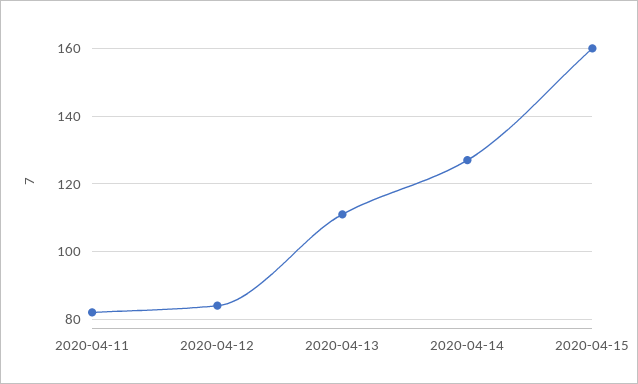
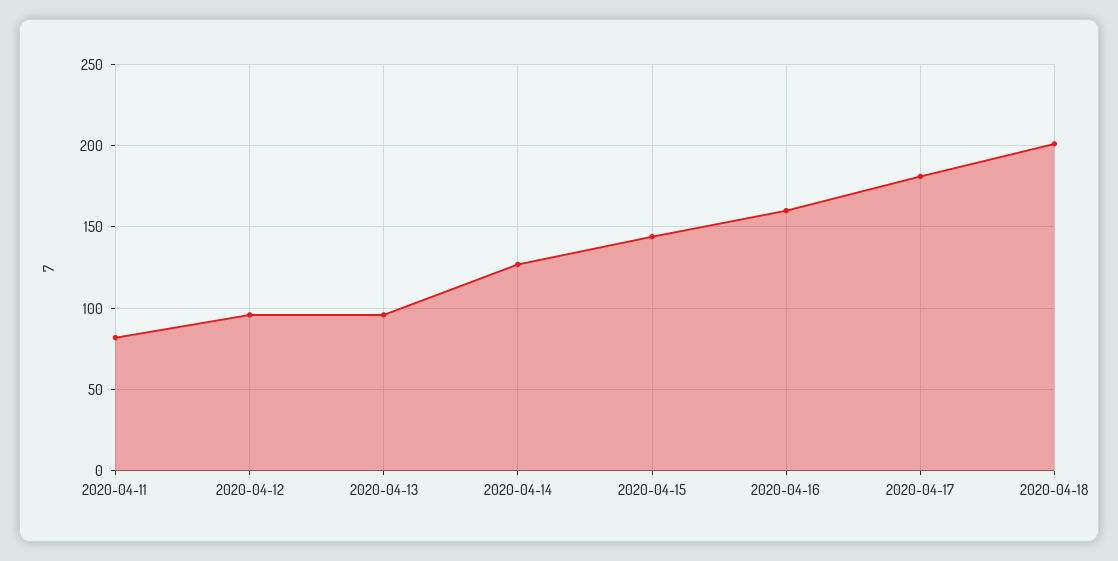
2020-04-12: 85 -> 95
2020-04-13: 110 -> 95
2020-04-15: 160 -> 145
2020-04-16: none -> 160
2020-04-17: none -> 180
2020-04-18: none -> 200

